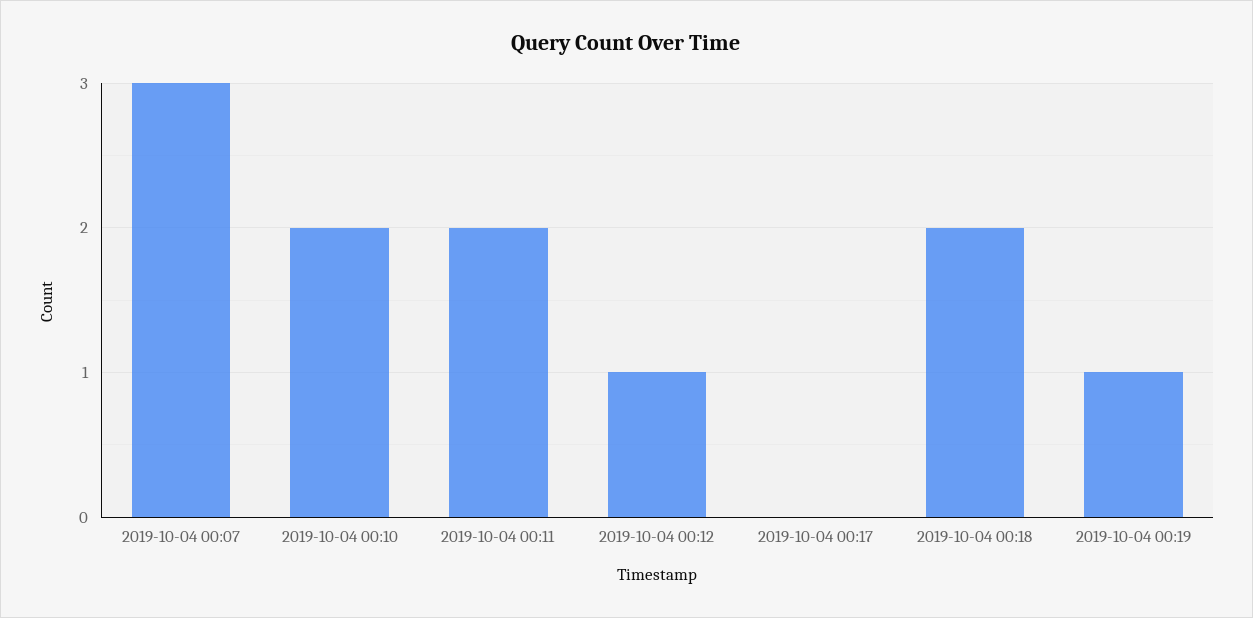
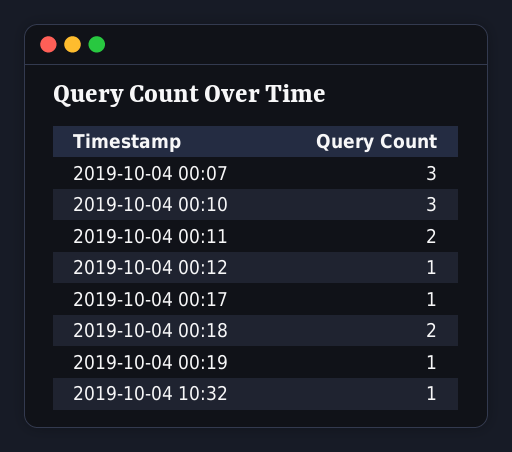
2019-10-04 00:10: 2 -> 3
2019-10-04 00:17: 0 -> 1
2019-10-04 10:32: none -> 1

